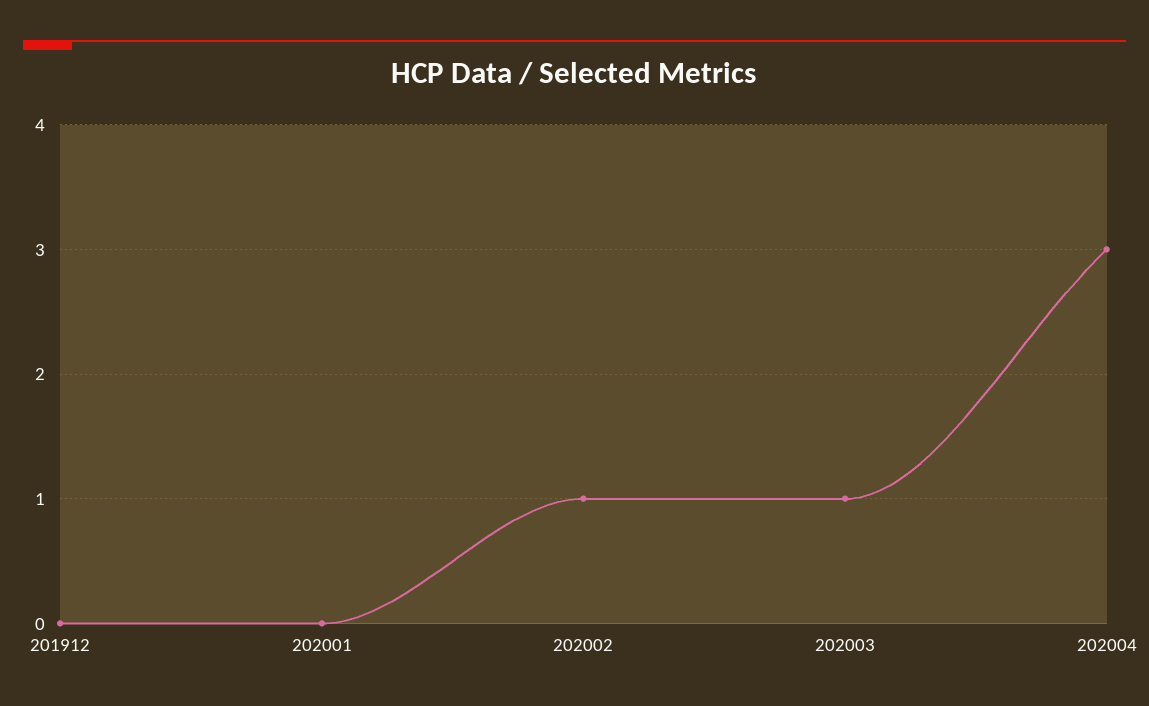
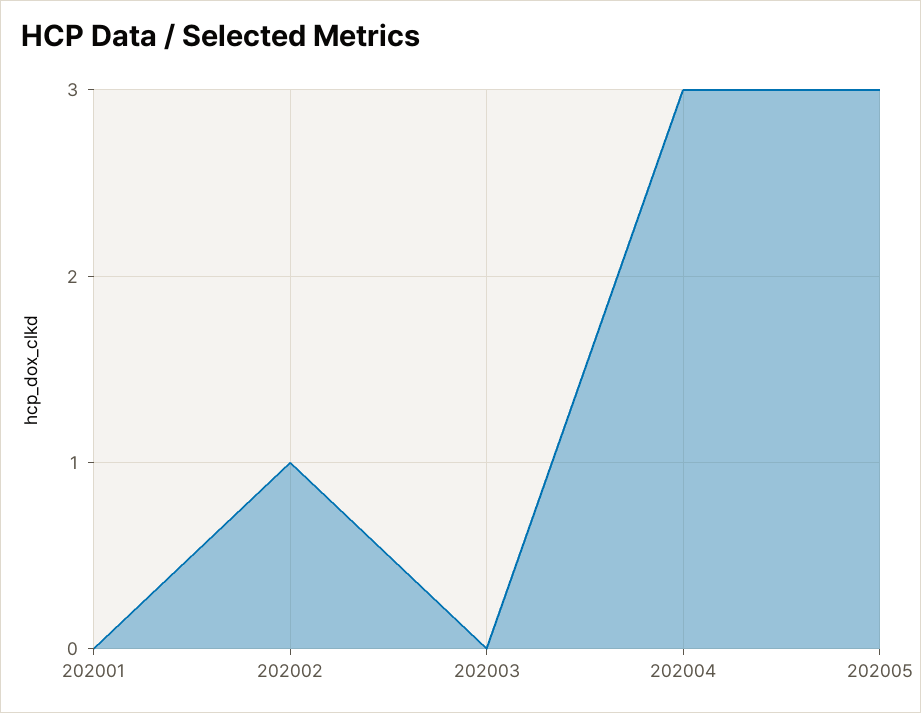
201912: 0 -> none
202003: 1 -> 0
202005: none -> 3

